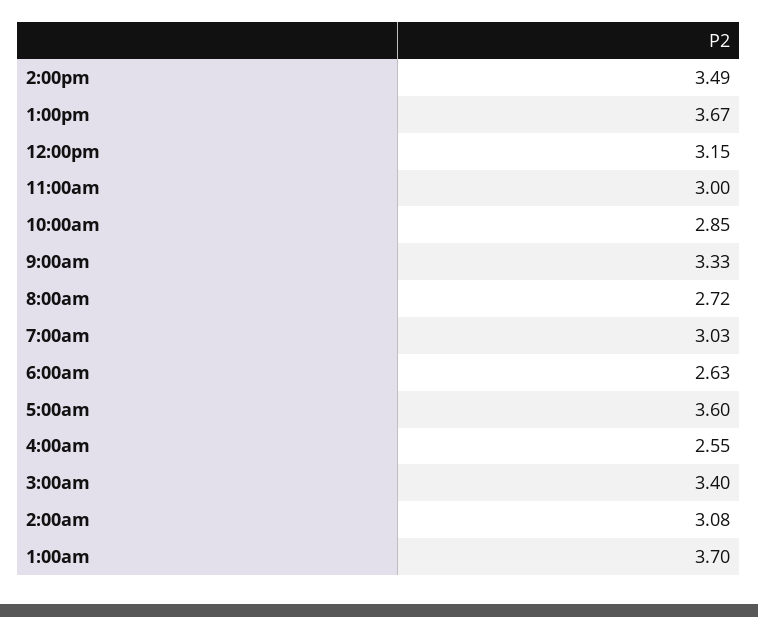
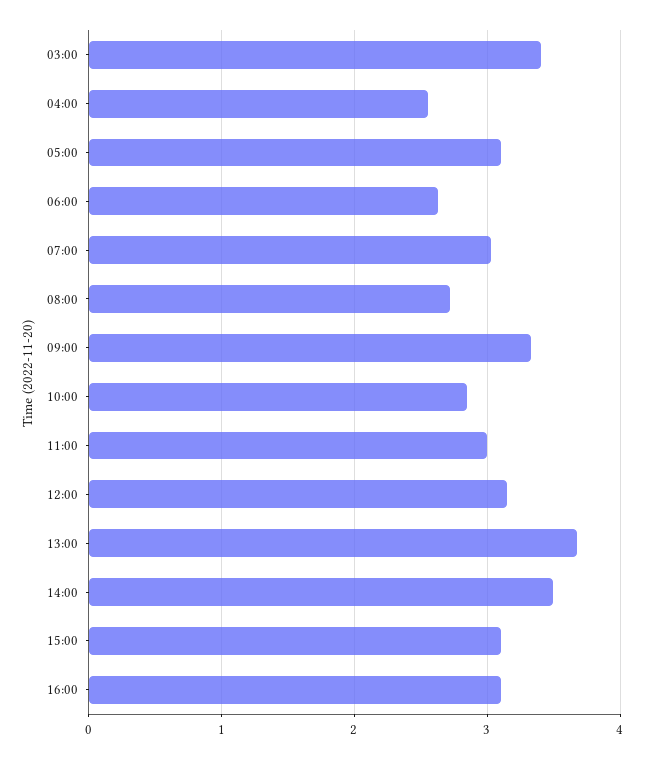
5:00am: 3.6 -> 3.1
2:00am: 3.08 -> none
1:00am: 3.7 -> none
15:00: none -> 3.1
16:00: none -> 3.1

